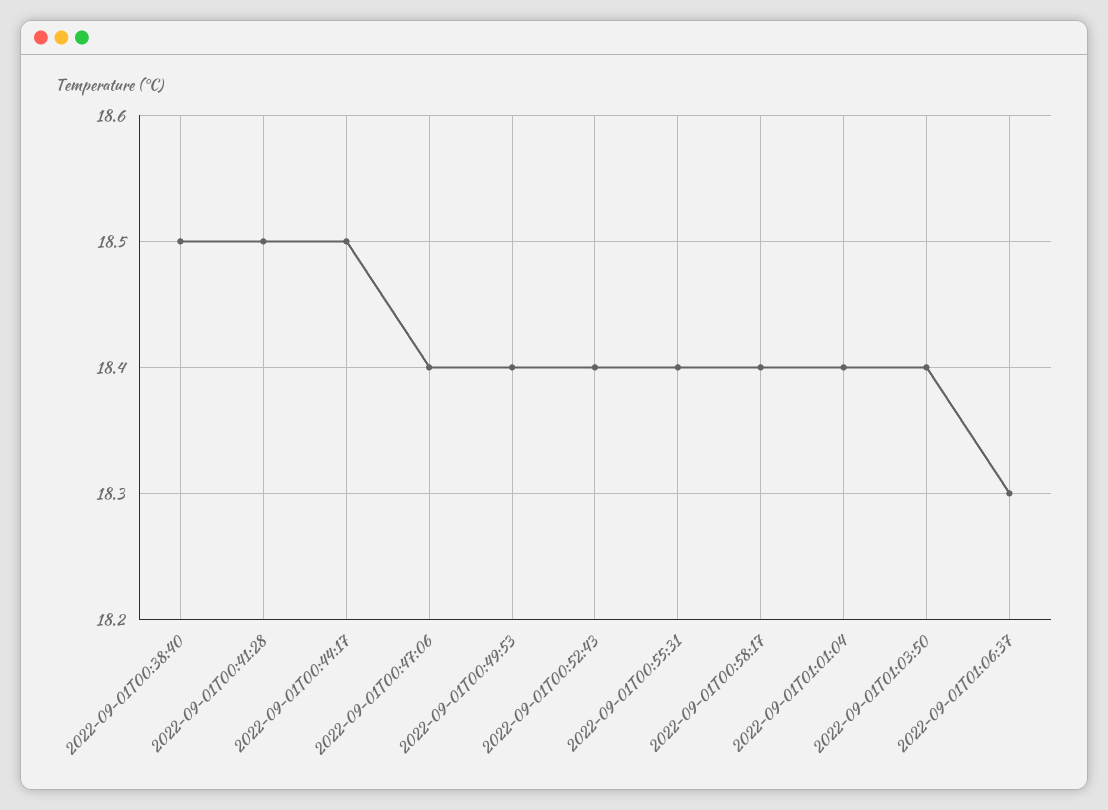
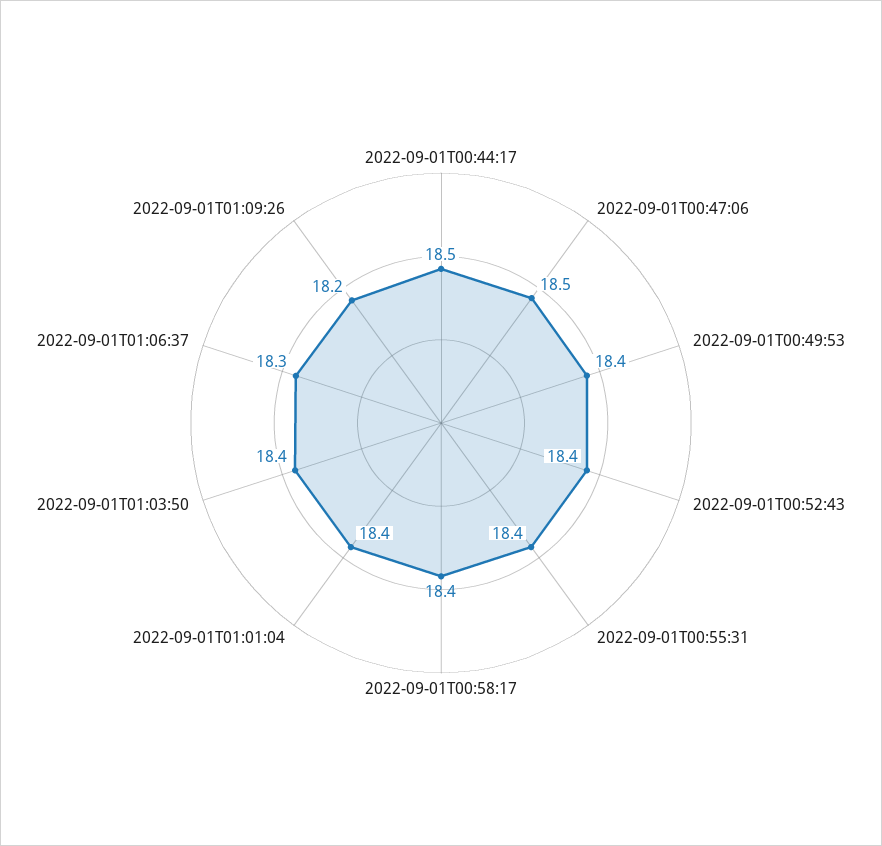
2022-09-01T00:38:40: 18.5 -> none
2022-09-01T00:41:28: 18.5 -> none
2022-09-01T00:47:06: 18.4 -> 18.5
2022-09-01T01:09:26: none -> 18.2

